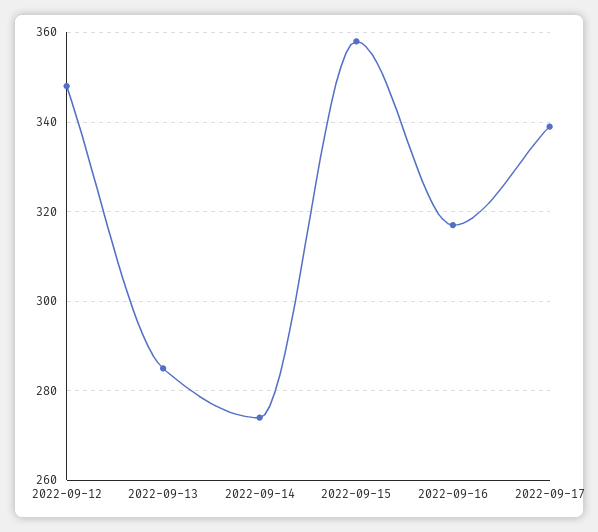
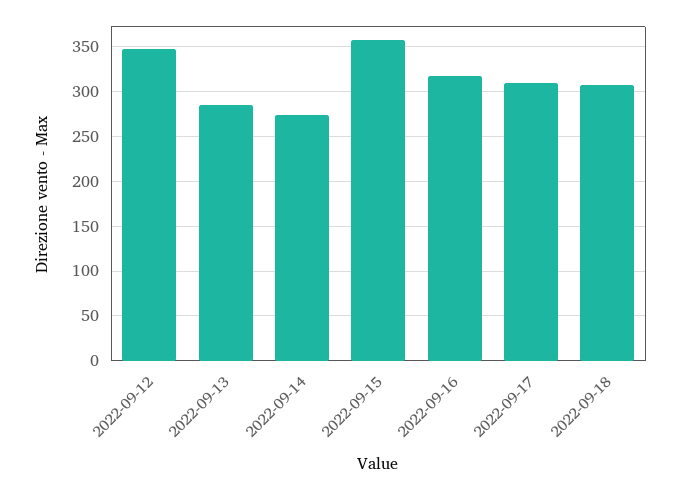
2022-09-17: 340 -> 310
2022-09-18: none -> 310

